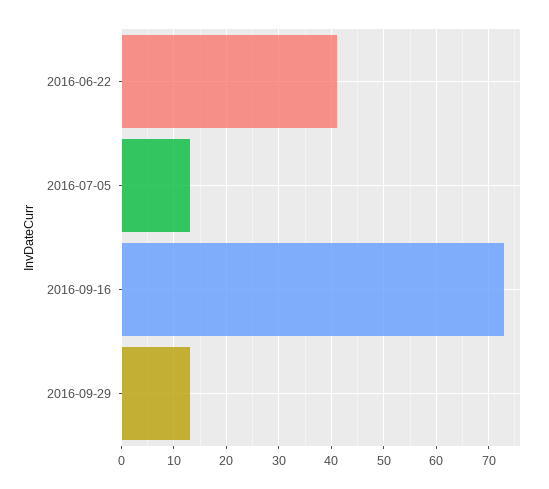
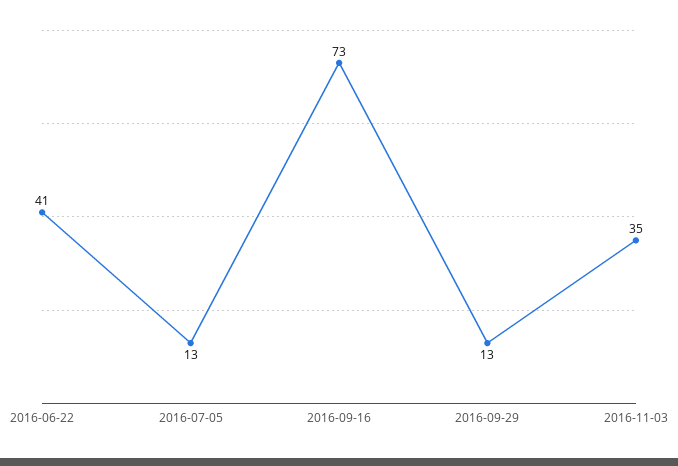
2016-11-03: none -> 35

